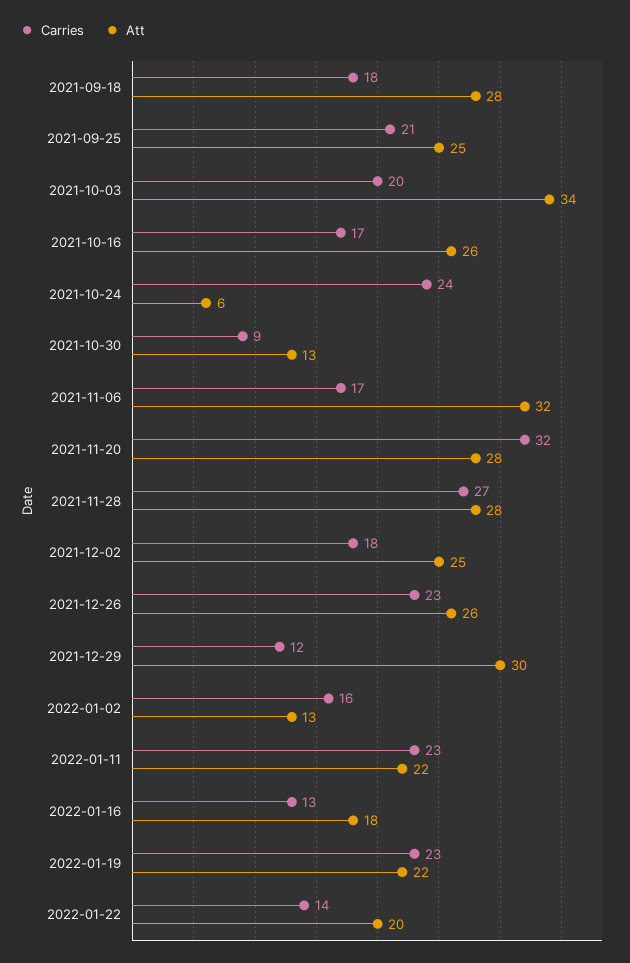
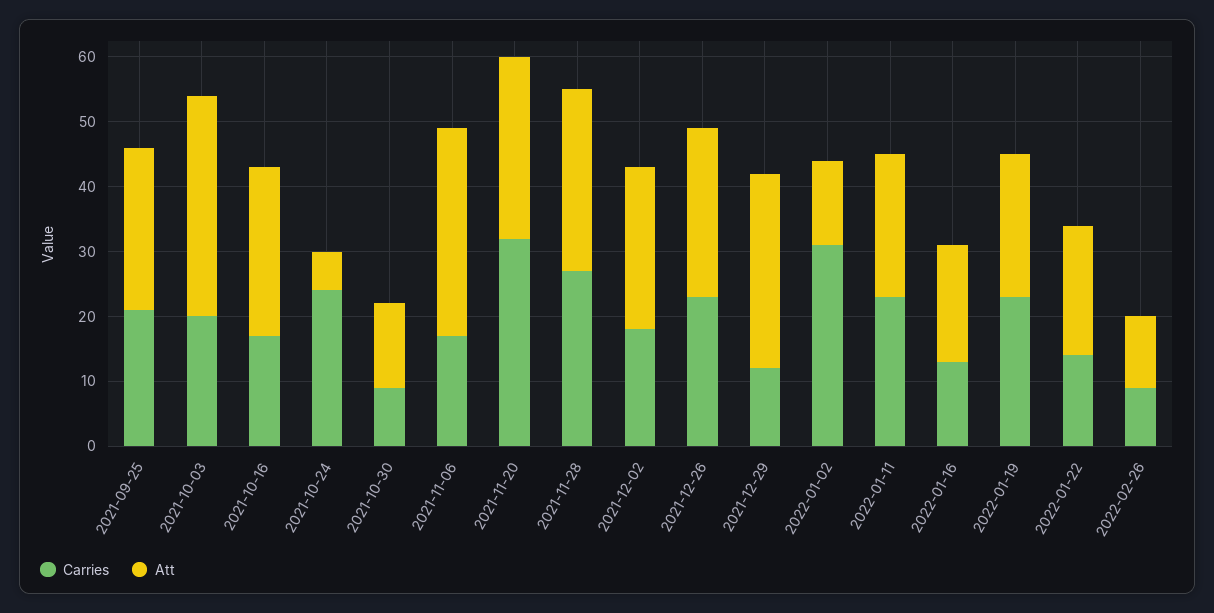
Carries, 2021-09-18: 18 -> none
Att, 2021-09-18: 28 -> none
Carries, 2022-01-02: 16 -> 30
Carries, 2022-02-26: none -> 10
Att, 2022-02-26: none -> 10

